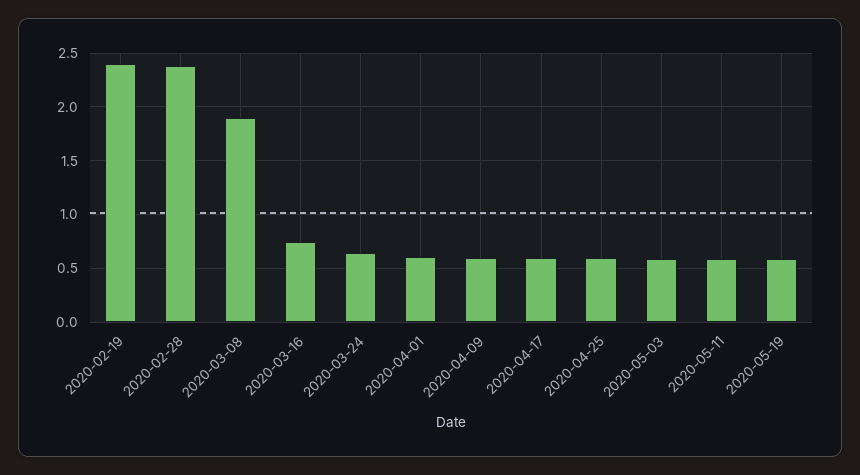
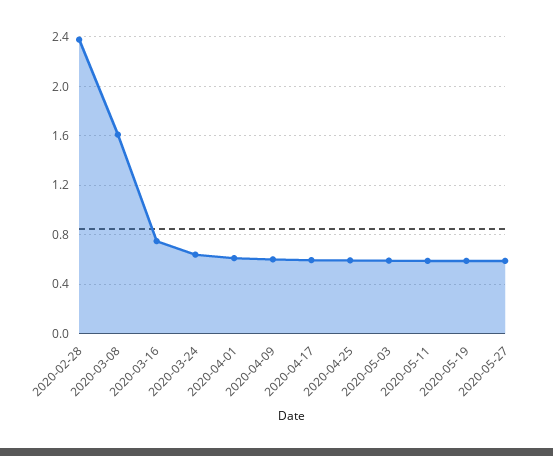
2020-02-19: 2.4 -> none
2020-03-08: 1.9 -> 1.6
2020-05-27: none -> 0.6

